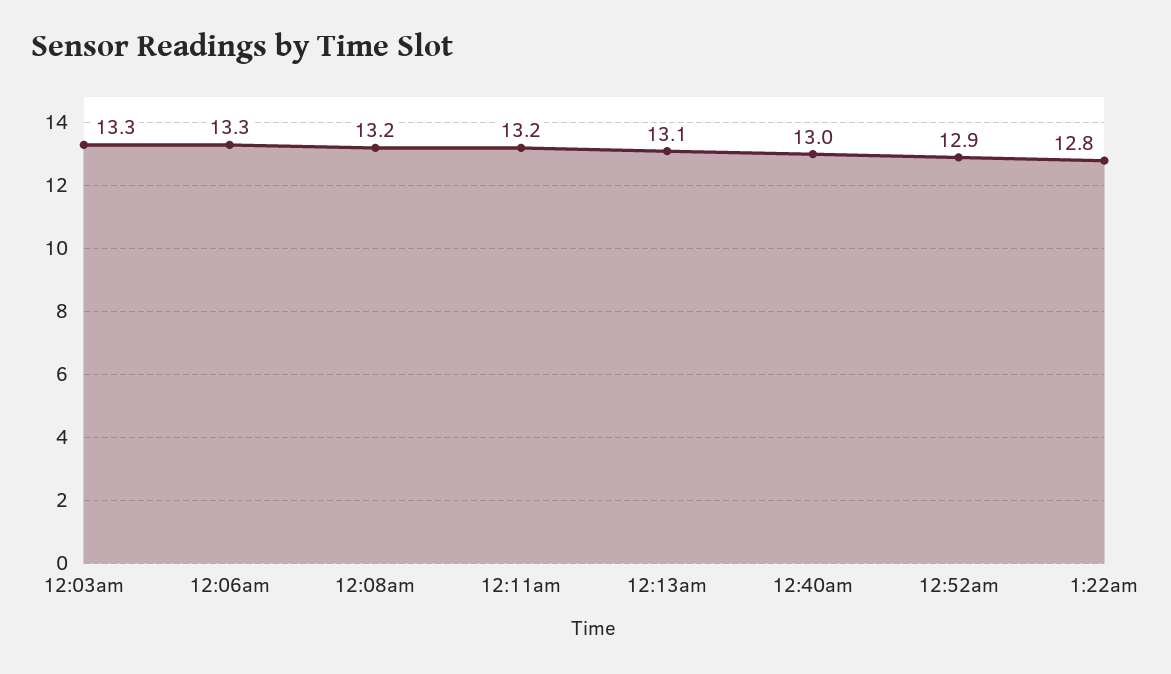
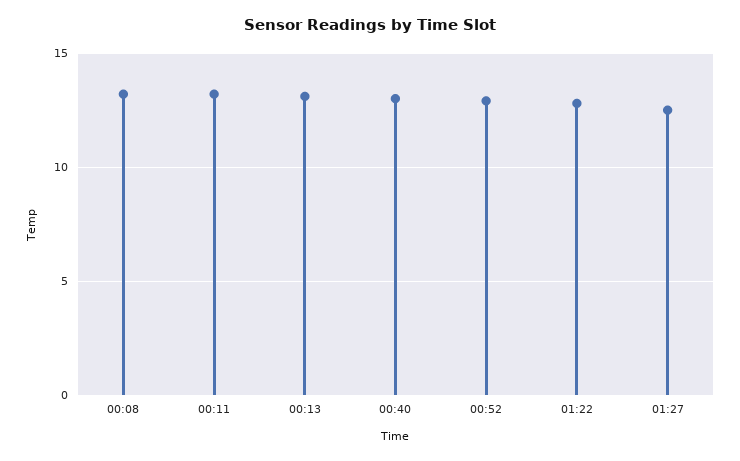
12:03am: 13.3 -> none
12:06am: 13.3 -> none
01:27: none -> 12.5

